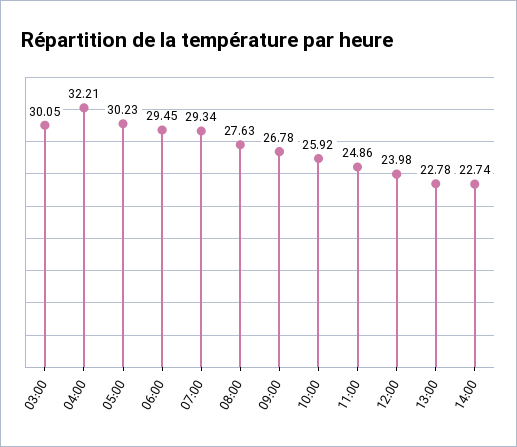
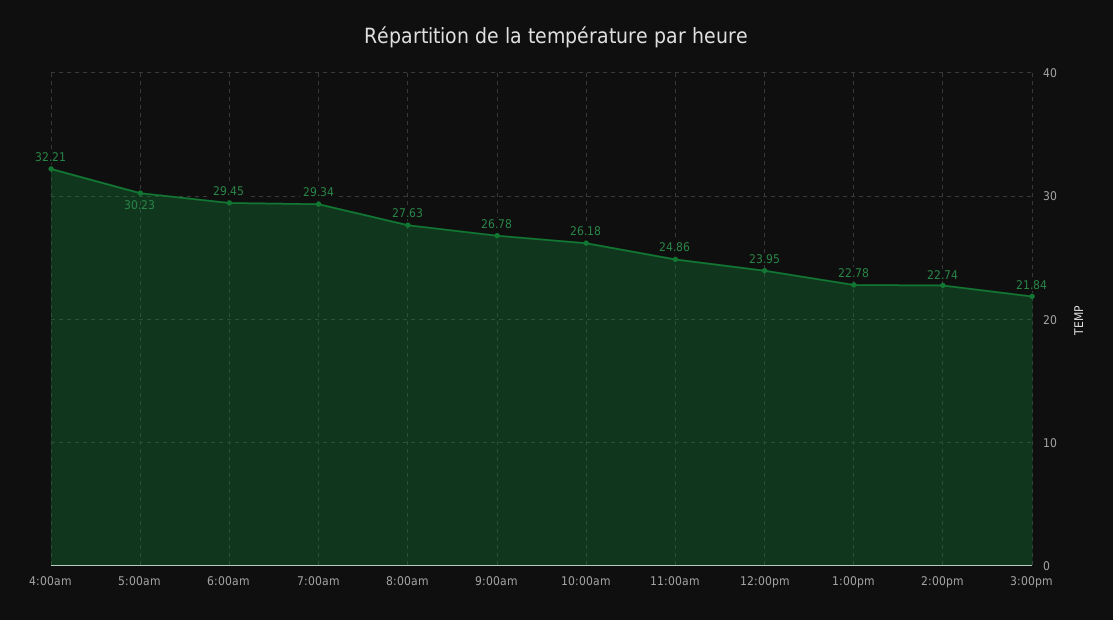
03:00: 30.05 -> none
10:00: 25.92 -> 26.18
12:00: 23.98 -> 23.95
3:00pm: none -> 21.84

